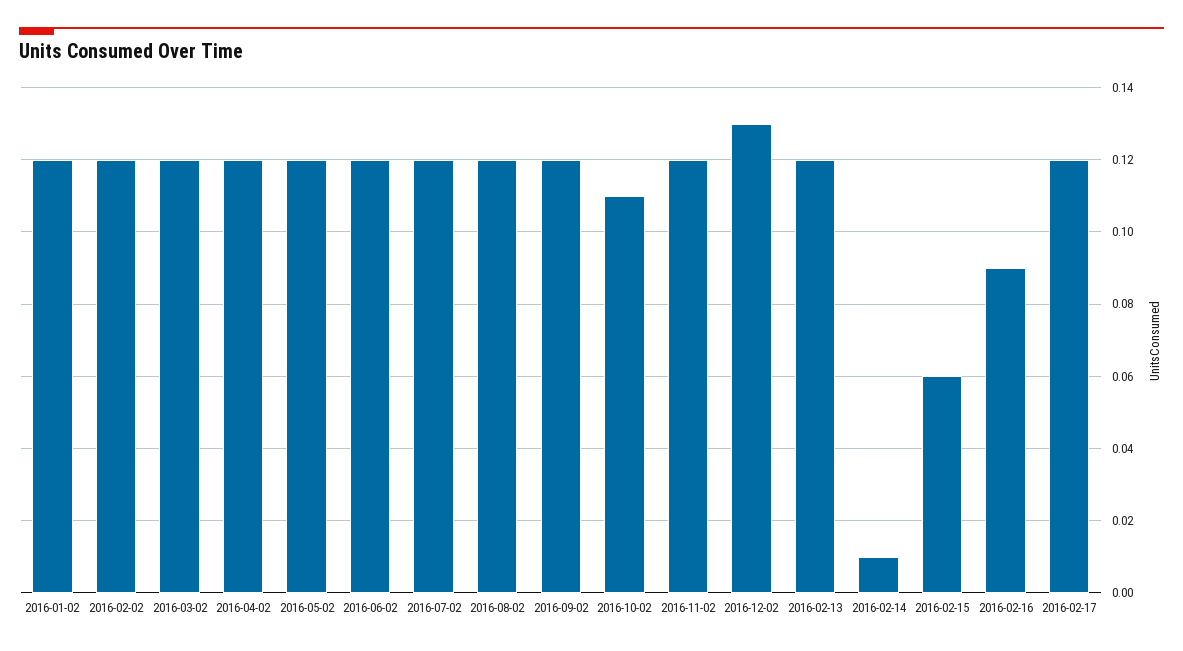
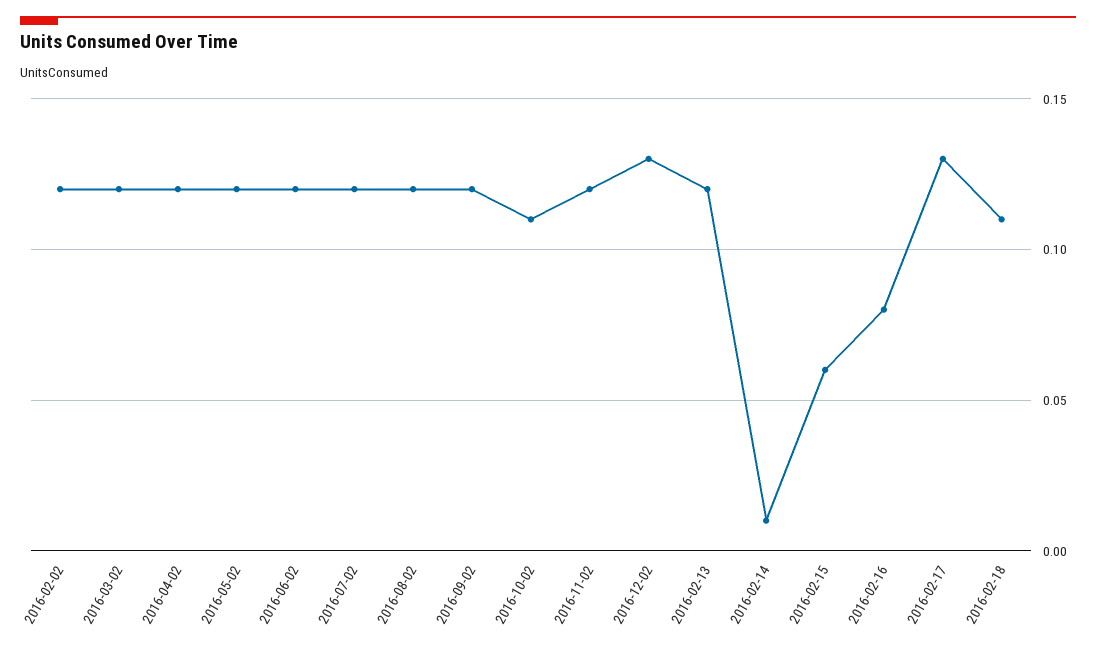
2016-01-02: 0.12 -> none
2016-02-16: 0.09 -> 0.08
2016-02-17: 0.12 -> 0.13
2016-02-18: none -> 0.11

